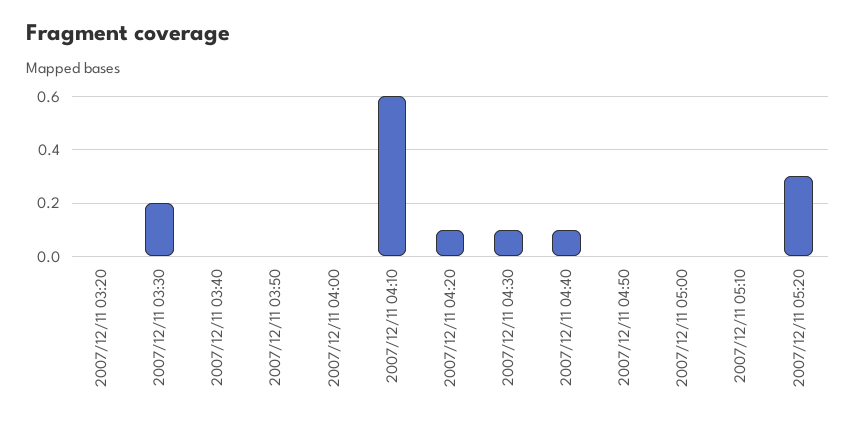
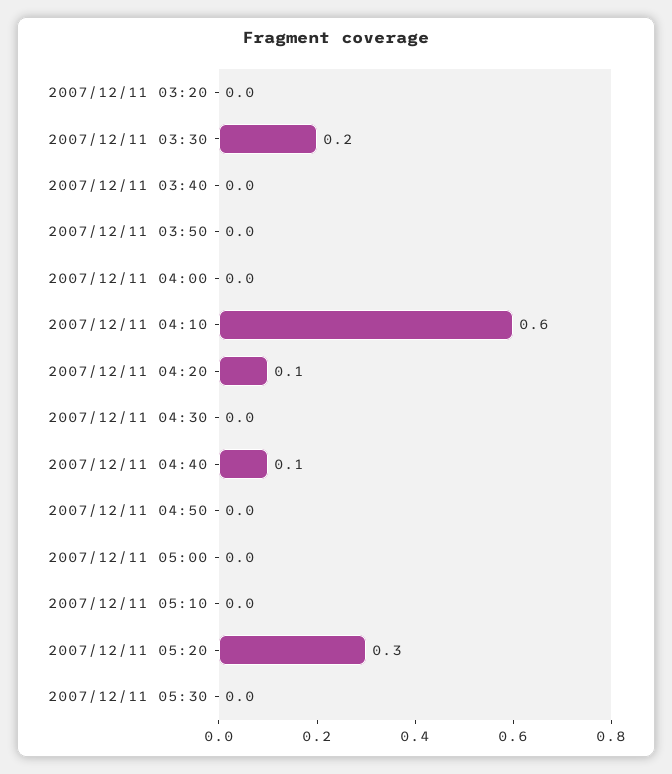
2007/12/11 04:30: 0.1 -> 0
2007/12/11 05:30: none -> 0

